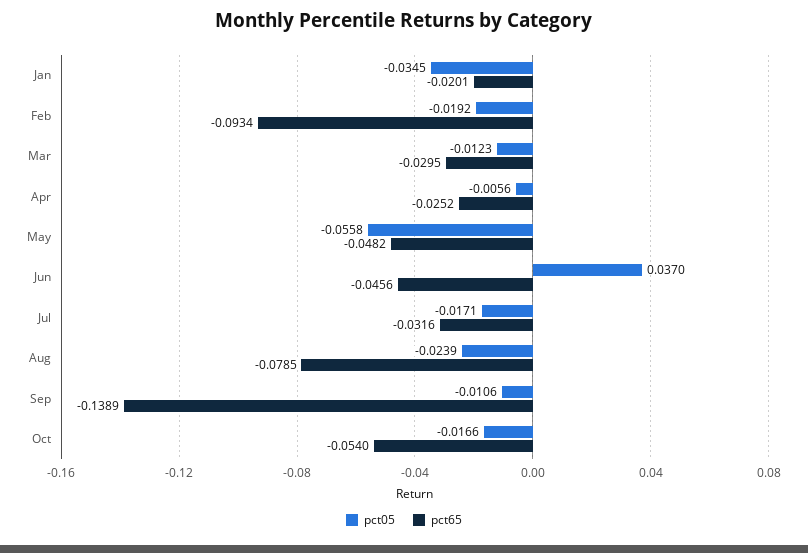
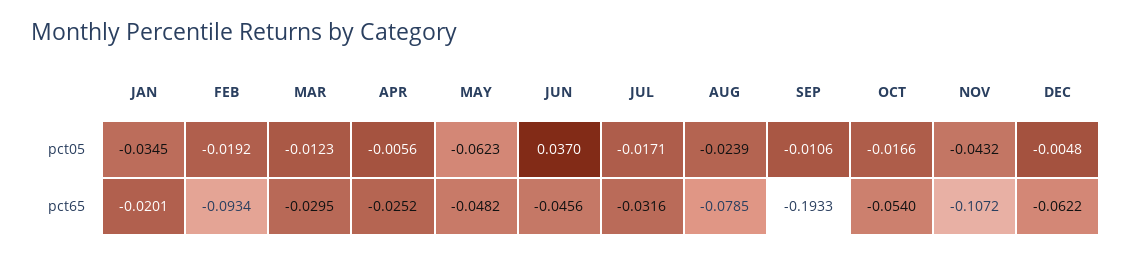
pct05, May: -0.0558 -> -0.0623
pct65, Sep: -0.1389 -> -0.1933
pct05, NOV: none -> -0.0432
pct05, DEC: none -> -0.0048
pct65, NOV: none -> -0.1072
pct65, DEC: none -> -0.0622

